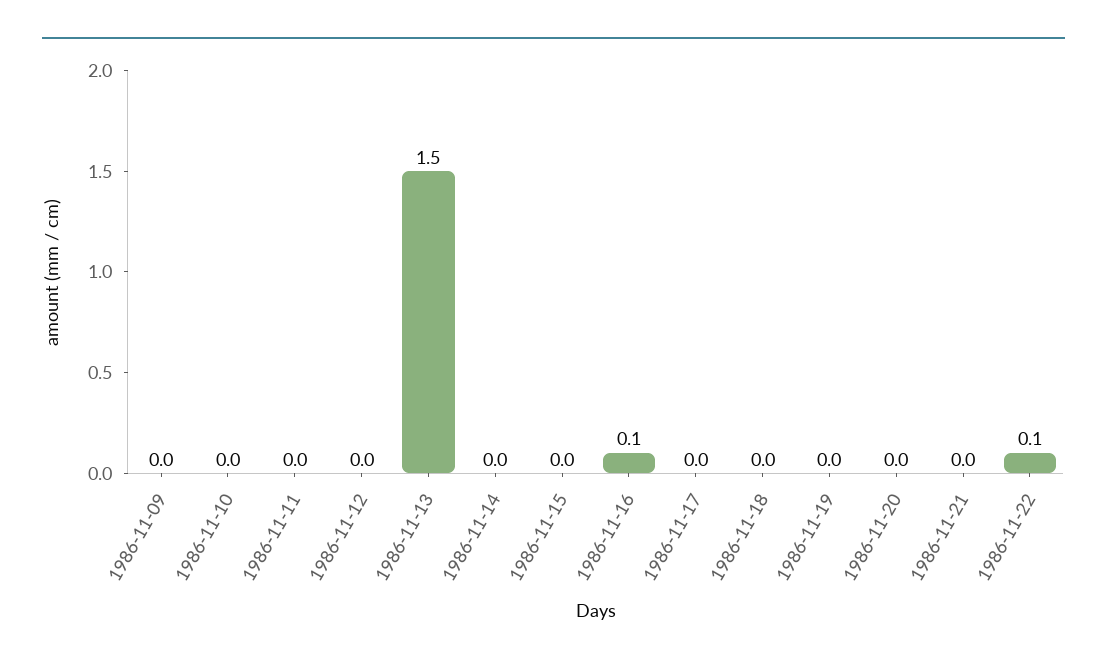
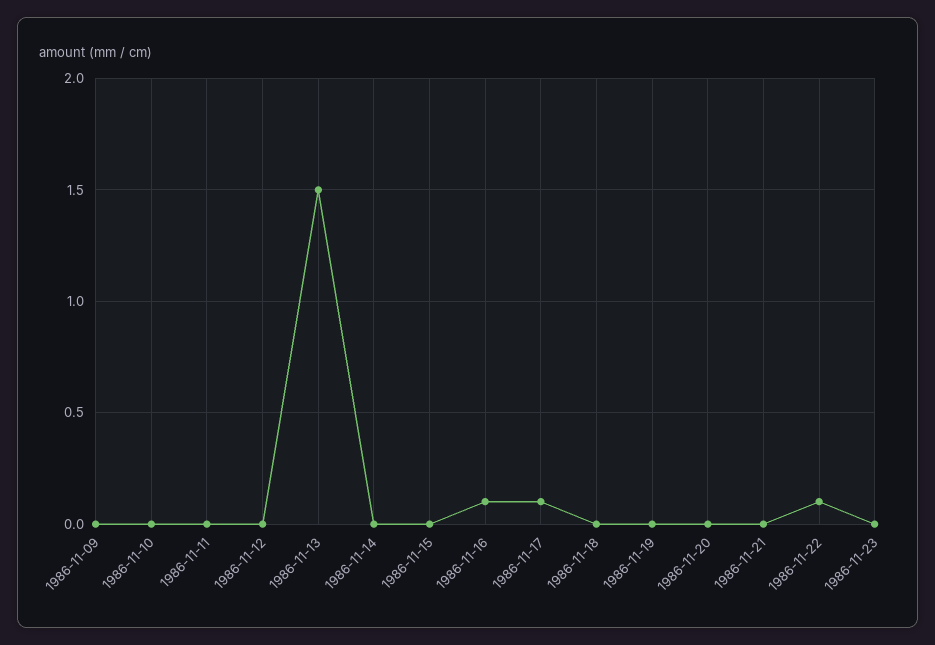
1986-11-17: 0 -> 0.1
1986-11-23: none -> 0

